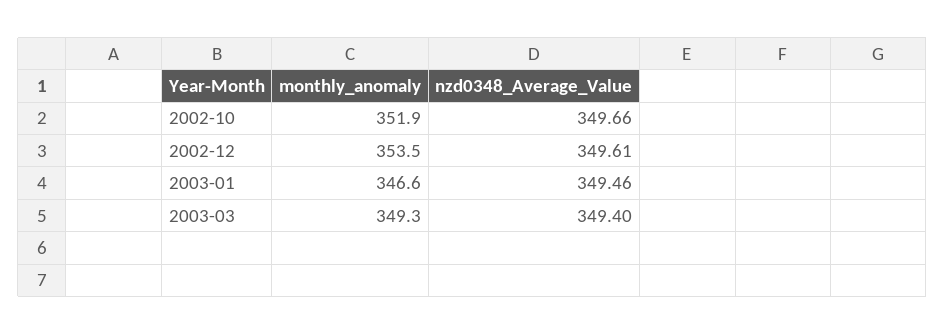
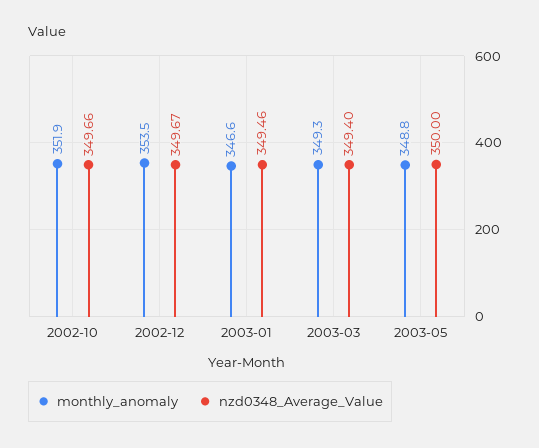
nzd0348_Average_Value, 2002-12: 349.61 -> 349.67
monthly_anomaly, 2003-05: none -> 348.8
nzd0348_Average_Value, 2003-05: none -> 350

